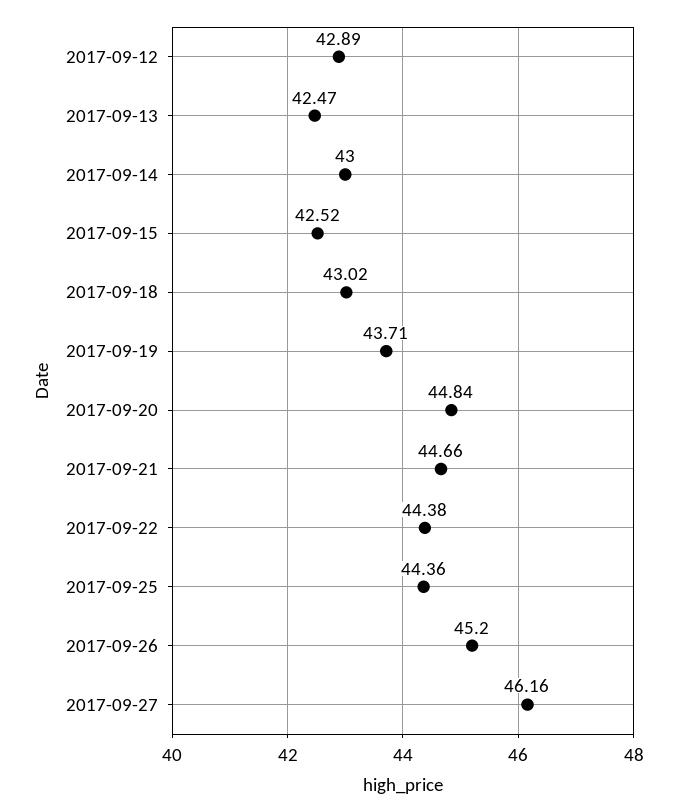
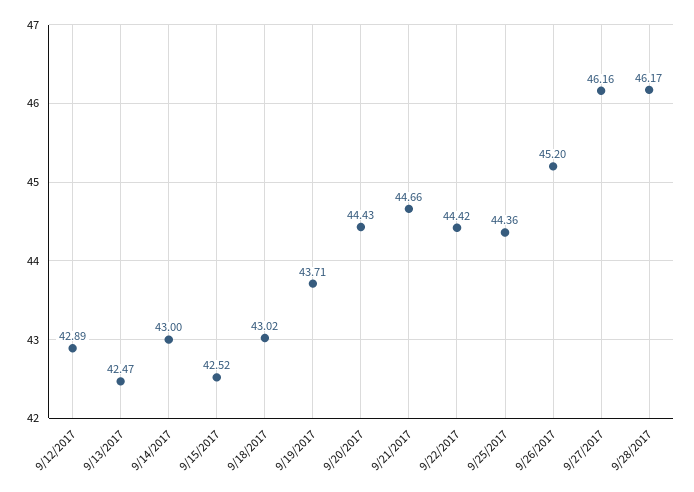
2017-09-20: 44.84 -> 44.43
2017-09-22: 44.38 -> 44.42
9/28/2017: none -> 46.17

